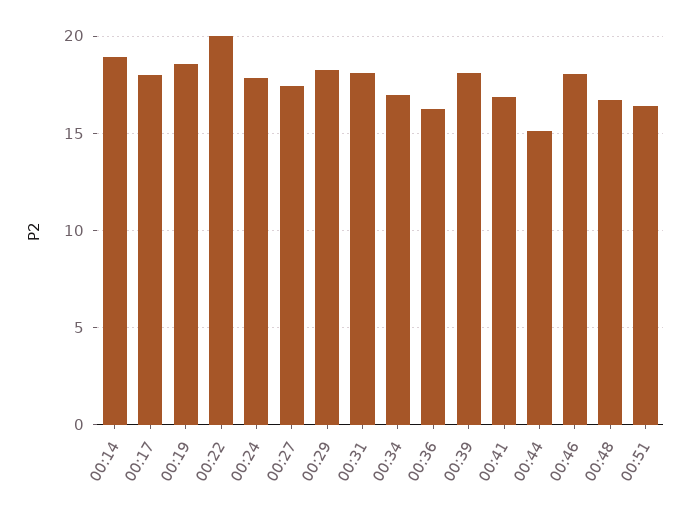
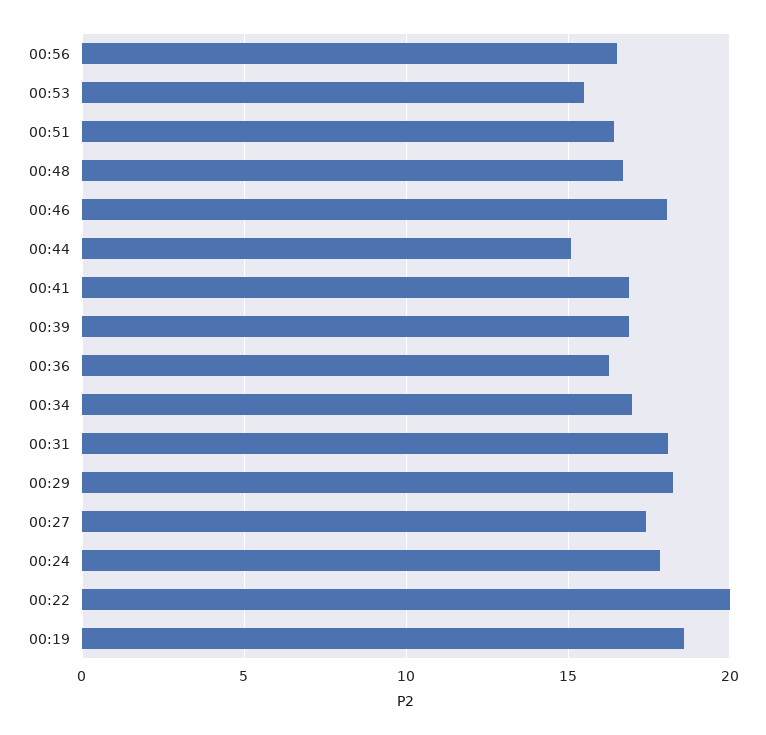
00:14: 19 -> none
00:17: 18 -> none
00:39: 18 -> 17
00:56: none -> 16.5
00:53: none -> 15.5

